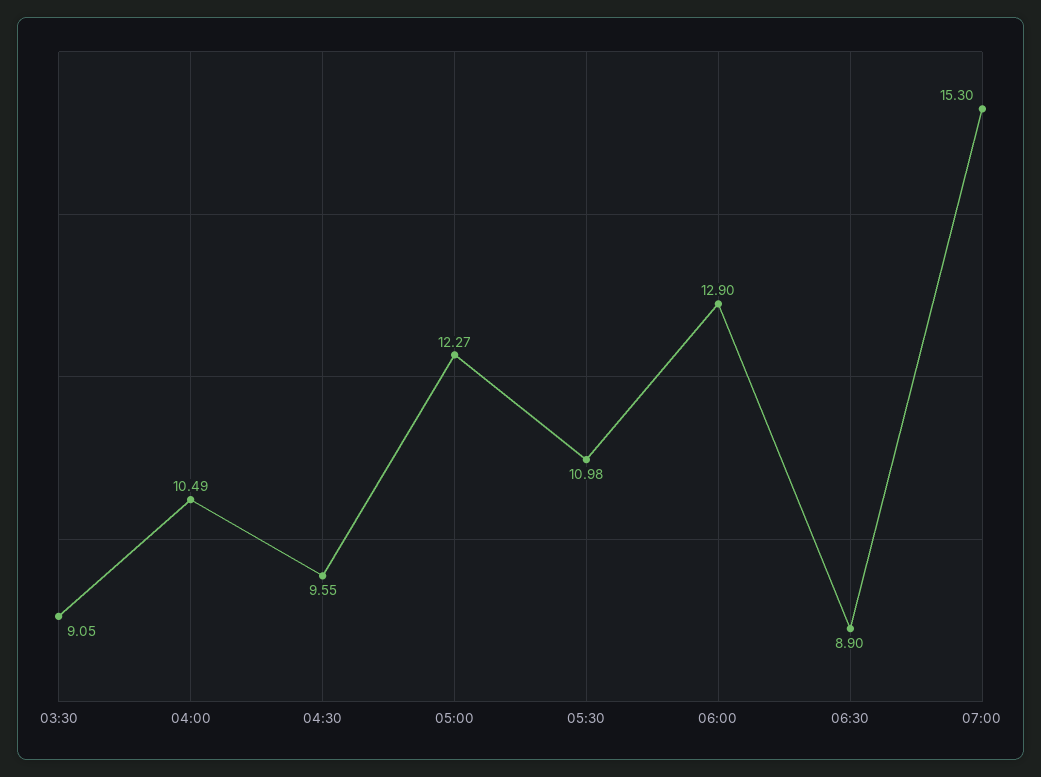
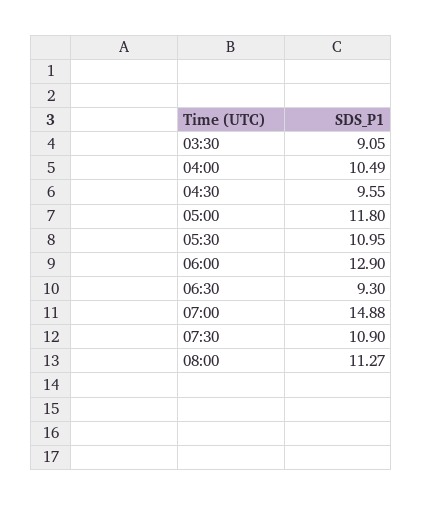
05:00: 12.27 -> 11.8
05:30: 10.98 -> 10.95
06:30: 8.9 -> 9.3
07:00: 15.3 -> 14.88
07:30: none -> 10.9
08:00: none -> 11.27

